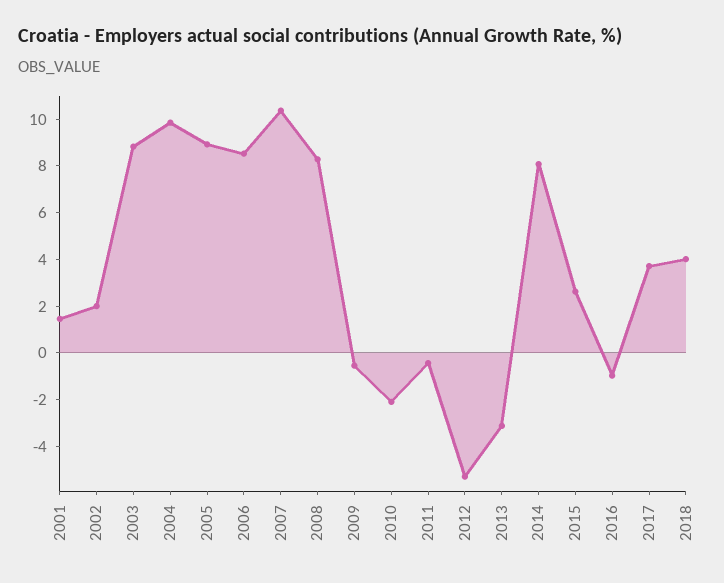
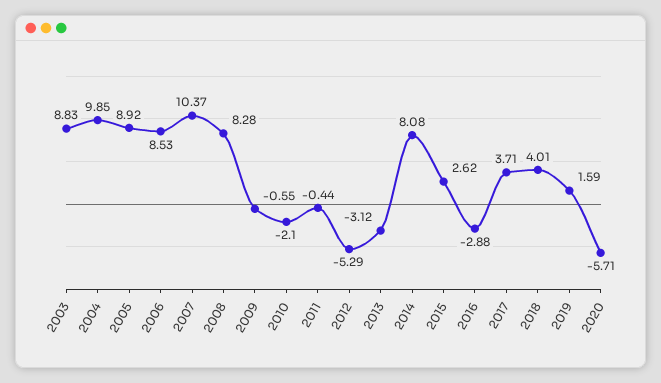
2001: 1.5 -> none
2002: 2 -> none
2016: -1 -> -2.88
2019: none -> 1.59
2020: none -> -5.71

